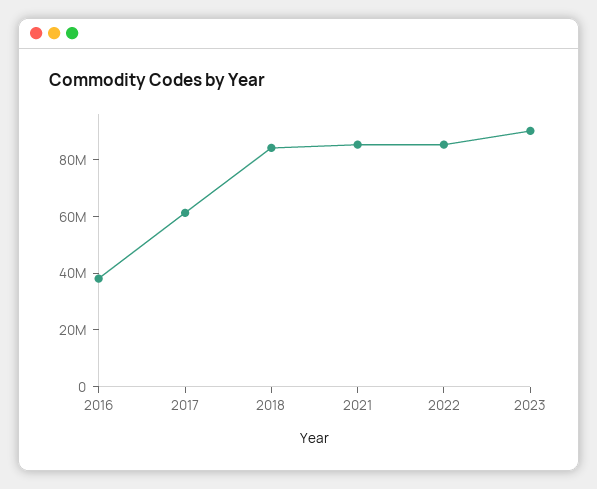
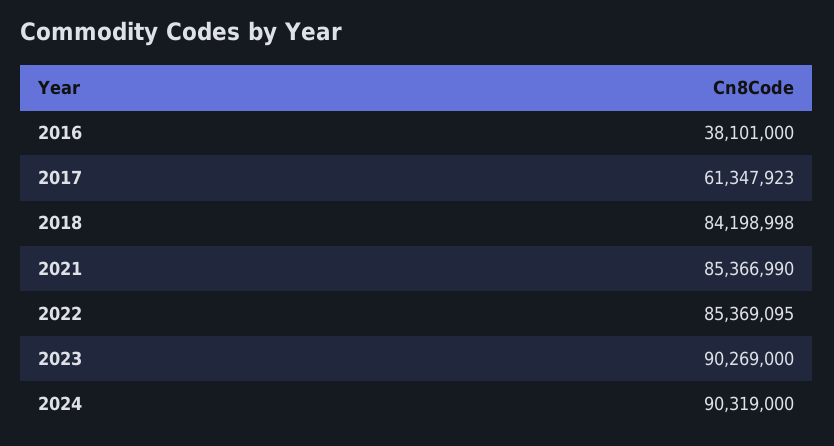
2024: none -> 90319000

